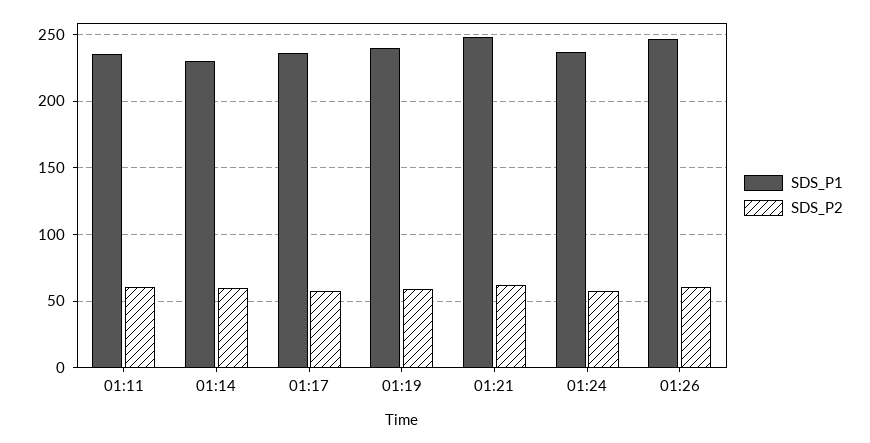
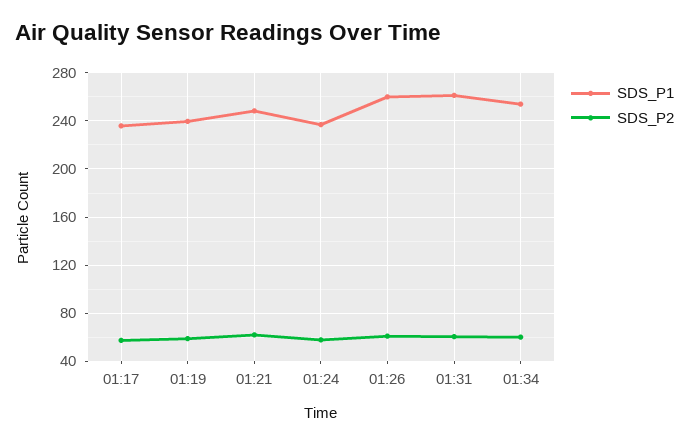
SDS_P1, 01:11: 235 -> none
SDS_P2, 01:11: 60 -> none
SDS_P1, 01:14: 230 -> none
SDS_P2, 01:14: 60 -> none
SDS_P1, 01:26: 245 -> 260
SDS_P1, 01:31: none -> 260
SDS_P2, 01:31: none -> 60
SDS_P1, 01:34: none -> 255
SDS_P2, 01:34: none -> 60

